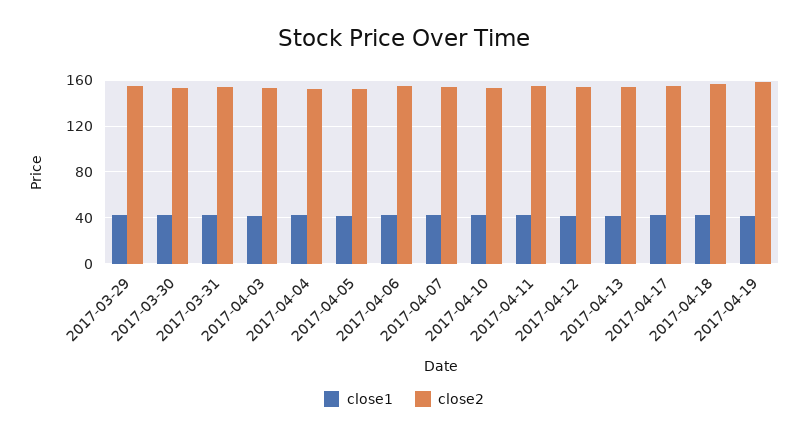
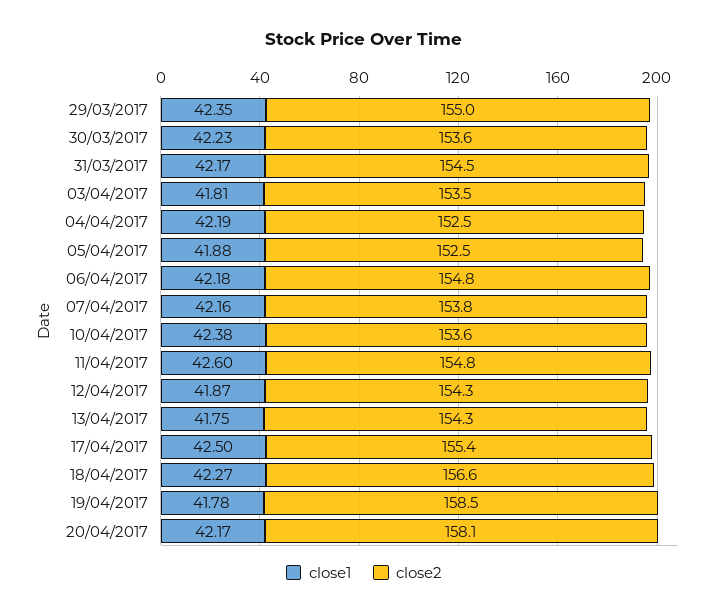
close1, 20/04/2017: none -> 42.17
close2, 20/04/2017: none -> 158.1

